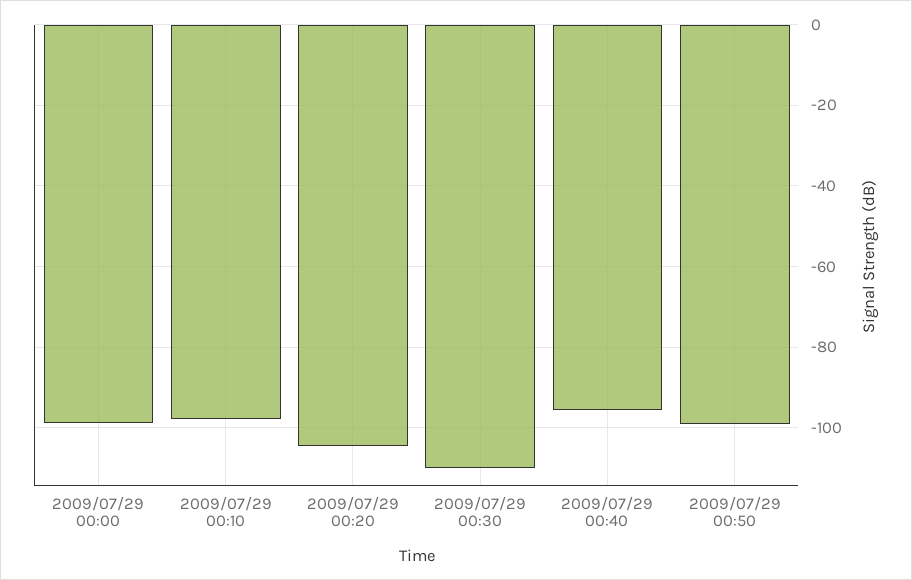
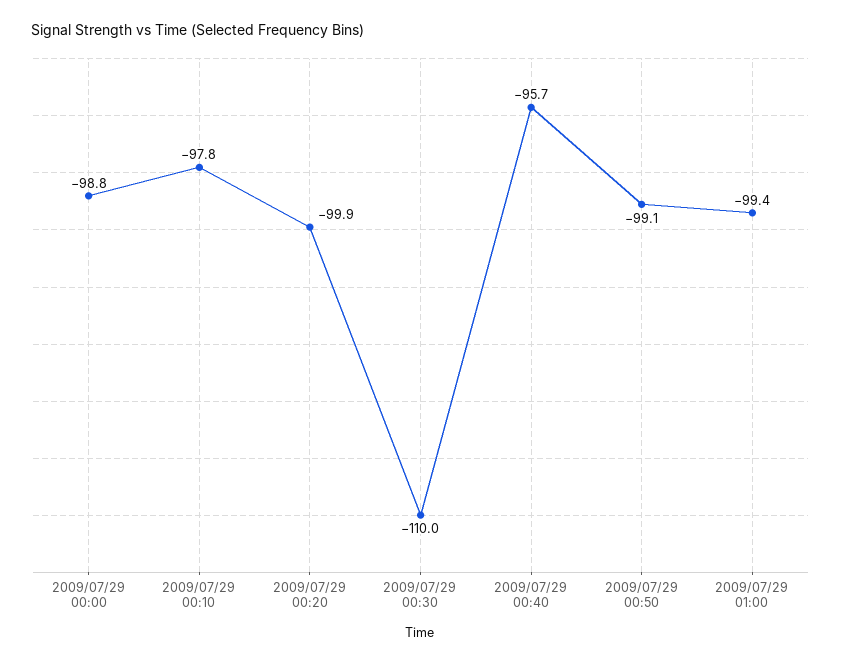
2009/07/29 00:20: -104 -> -99.9
2009/07/29 01:00: none -> -99.4

